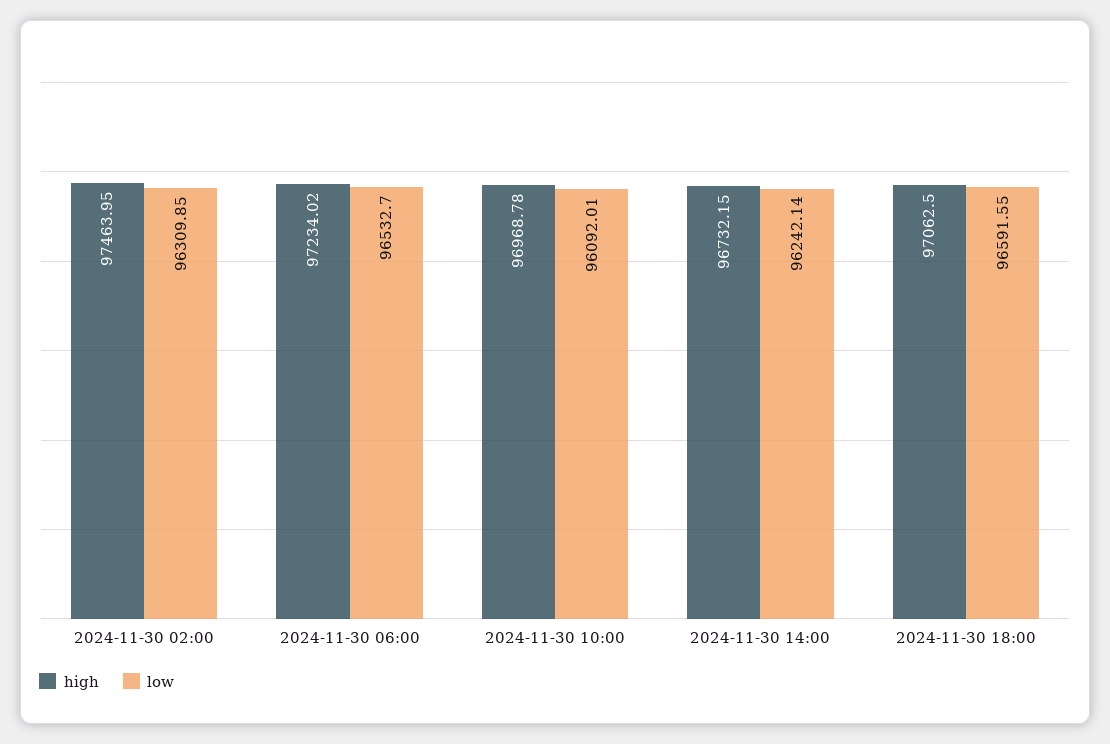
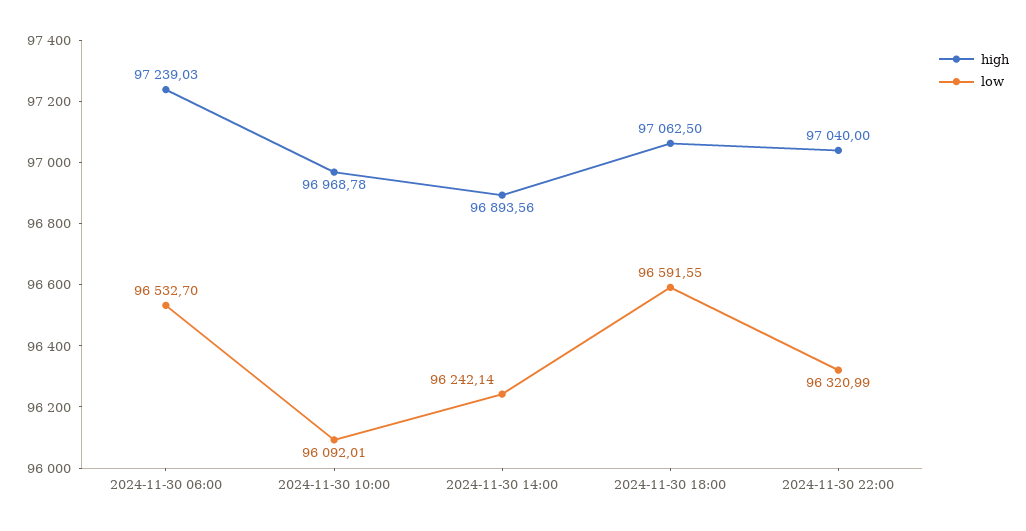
high, 2024-11-30 02:00: 97463.95 -> none
low, 2024-11-30 02:00: 96309.85 -> none
high, 2024-11-30 06:00: 97234.02 -> 97239.03
high, 2024-11-30 14:00: 96732.15 -> 96893.56
high, 2024-11-30 22:00: none -> 97040
low, 2024-11-30 22:00: none -> 96320.99

